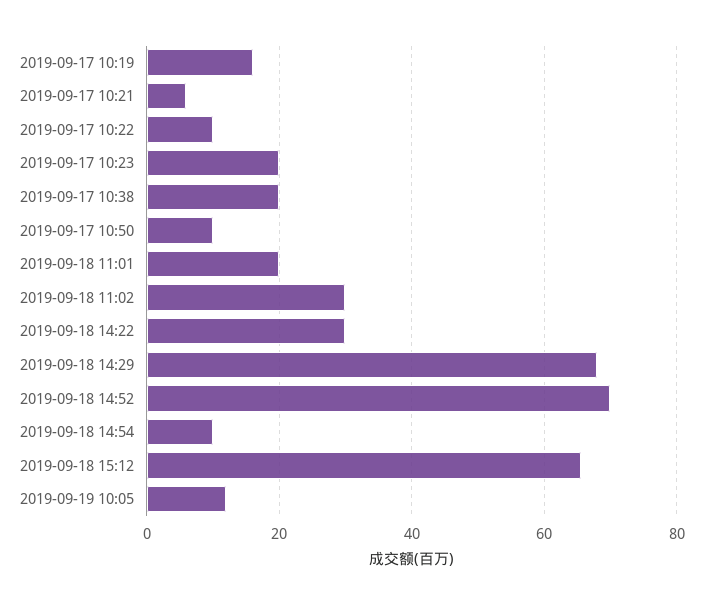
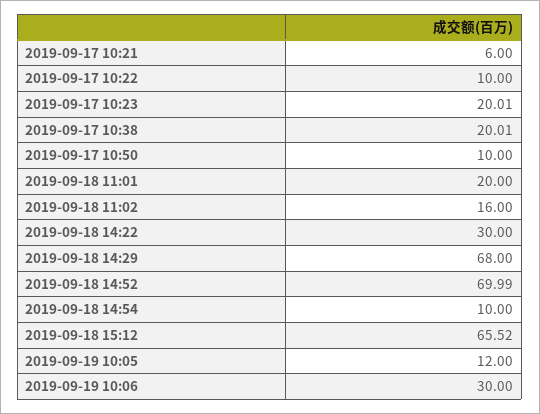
2019-09-17 10:19: 16 -> none
2019-09-18 11:02: 30 -> 16
2019-09-19 10:06: none -> 30

